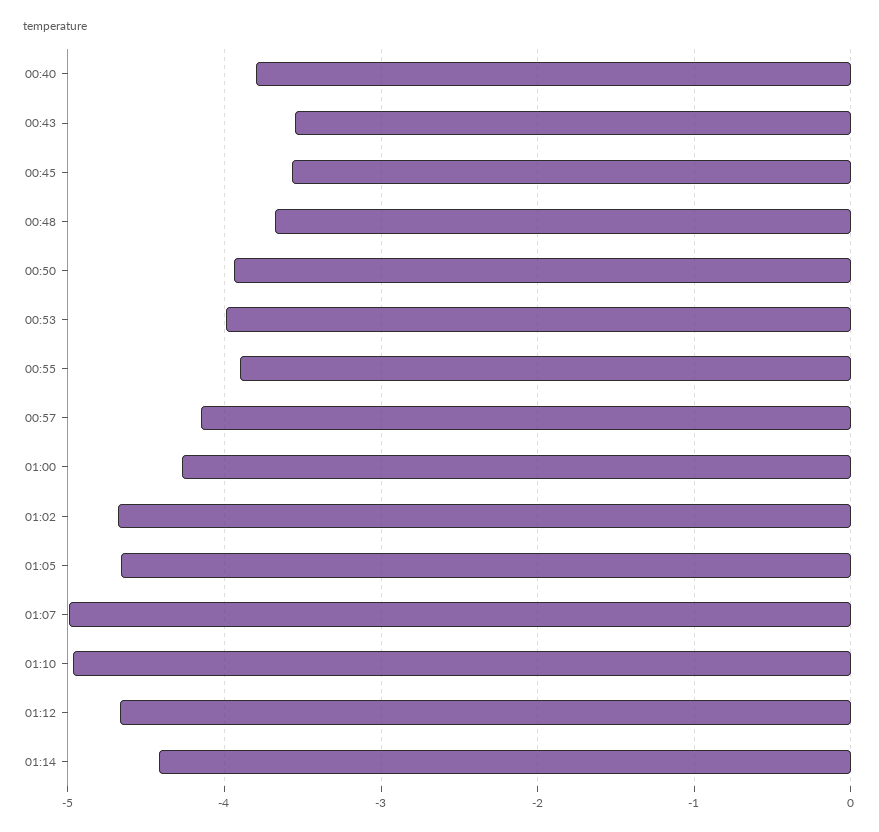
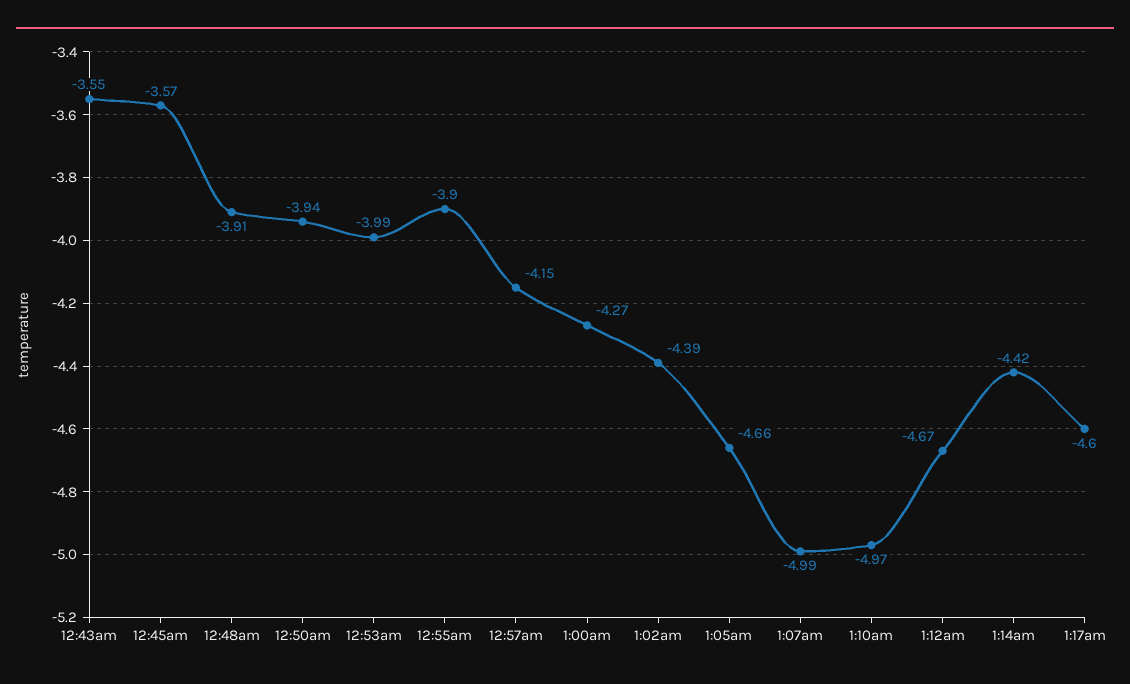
00:40: -3.8 -> none
00:48: -3.7 -> -3.91
01:02: -4.7 -> -4.39
1:17am: none -> -4.6

